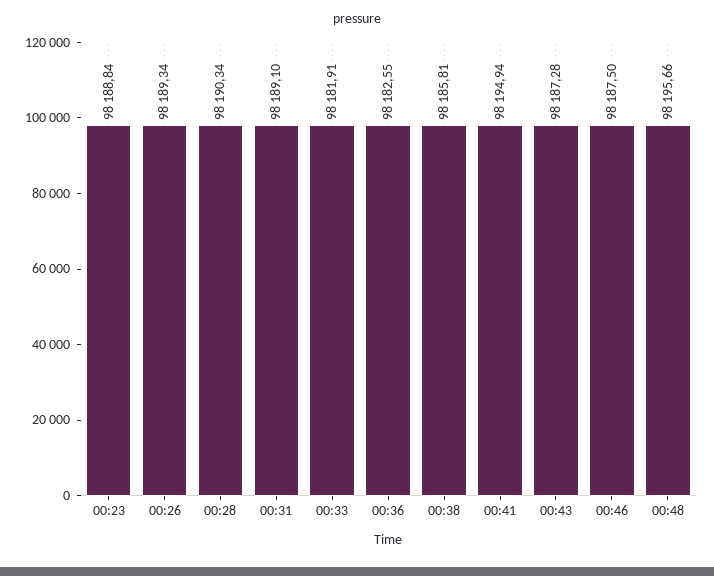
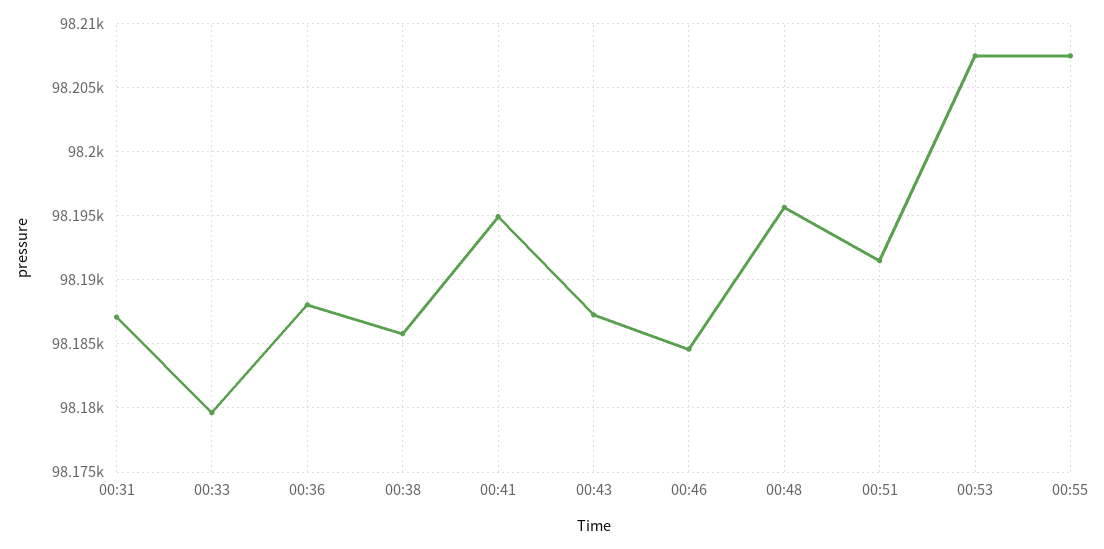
00:23: 98188.84 -> none
00:26: 98189.34 -> none
00:28: 98190.34 -> none
00:31: 98189.1 -> 98187
00:33: 98181.91 -> 98179.5
00:36: 98182.55 -> 98188
00:46: 98187.5 -> 98184.5
00:51: none -> 98191.5
00:53: none -> 98207.5
00:55: none -> 98207.5

